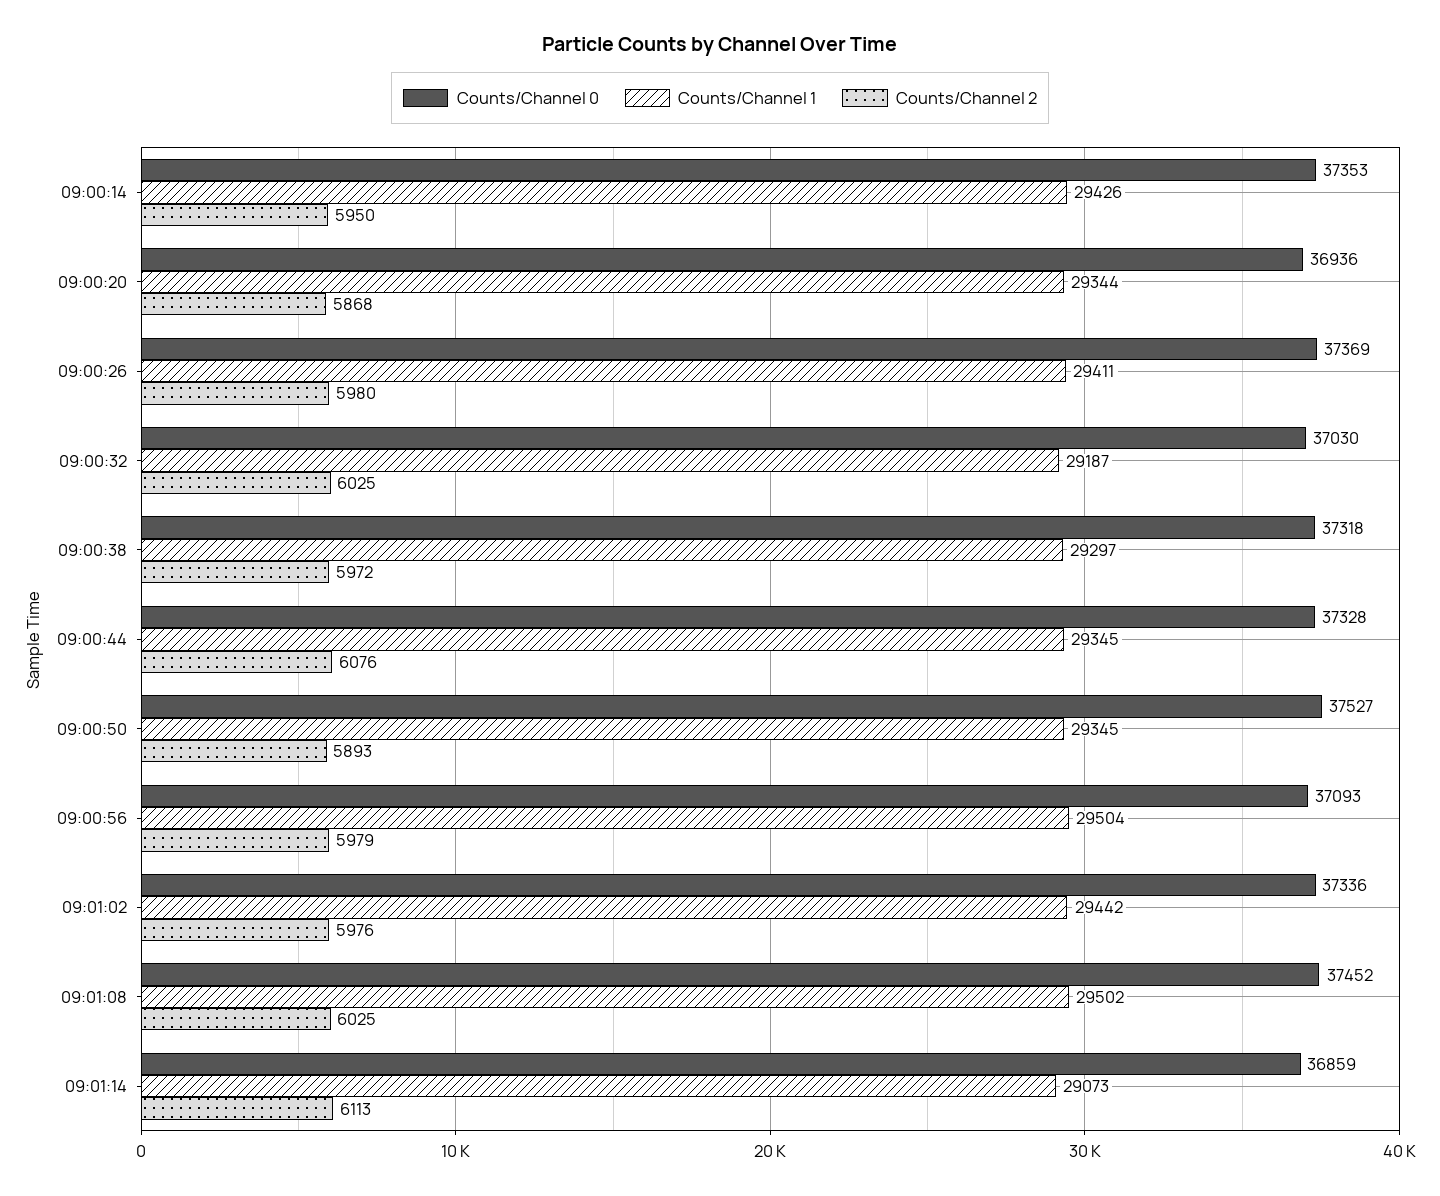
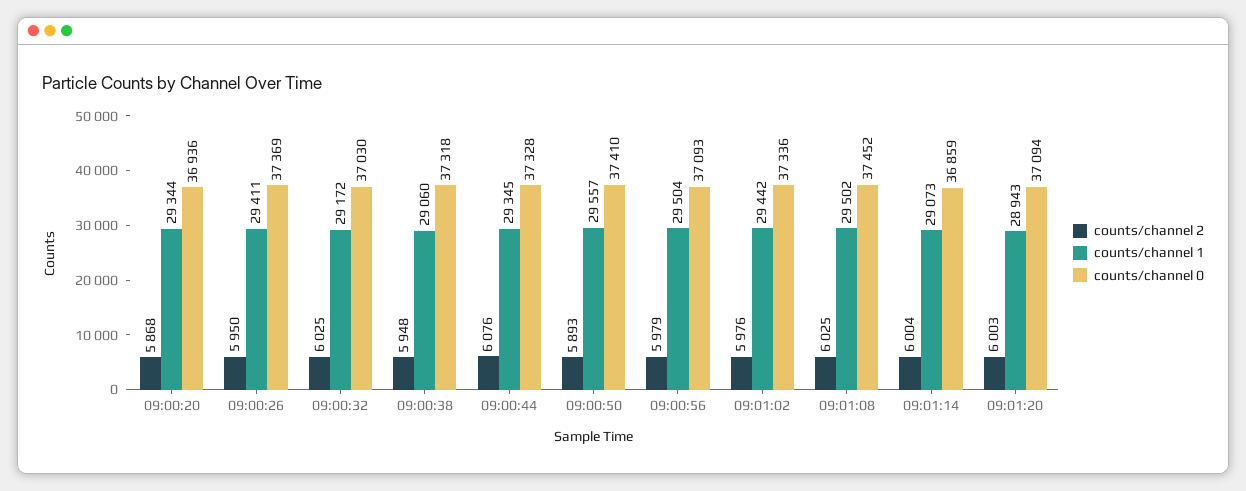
Counts/Channel 0, 09:00:14: 37353 -> none
Counts/Channel 1, 09:00:14: 29426 -> none
Counts/Channel 2, 09:00:14: 5950 -> none
Counts/Channel 2, 09:00:26: 5980 -> 5950
Counts/Channel 1, 09:00:32: 29187 -> 29172
Counts/Channel 1, 09:00:38: 29297 -> 29060
Counts/Channel 2, 09:00:38: 5972 -> 5948
Counts/Channel 0, 09:00:50: 37527 -> 37410
Counts/Channel 1, 09:00:50: 29345 -> 29557
Counts/Channel 2, 09:01:14: 6113 -> 6004
Counts/Channel 2, 09:01:20: none -> 6003
Counts/Channel 1, 09:01:20: none -> 28943
Counts/Channel 0, 09:01:20: none -> 37094

